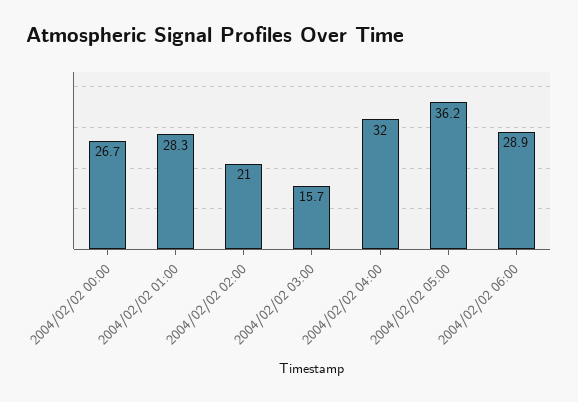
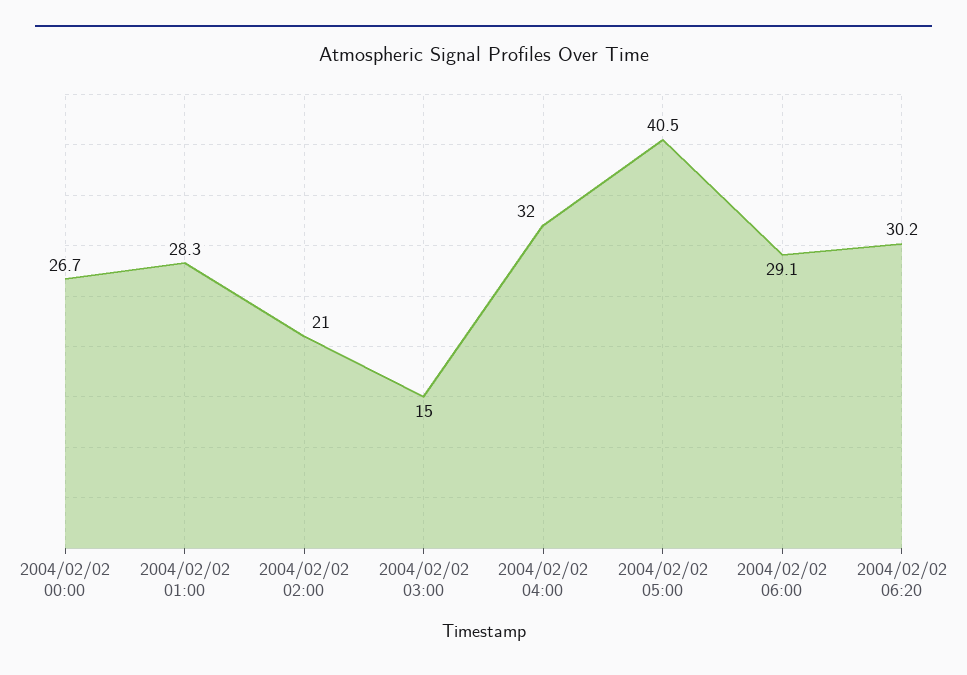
2004/02/02 03:00: 15.7 -> 15
2004/02/02 05:00: 36.2 -> 40.5
2004/02/02 06:00: 28.9 -> 29.1
2004/02/02 06:20: none -> 30.2

